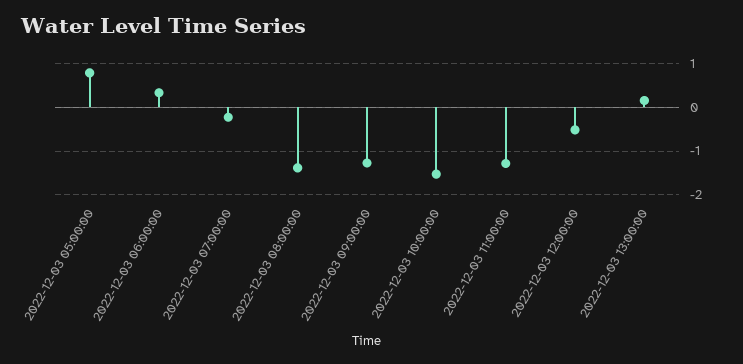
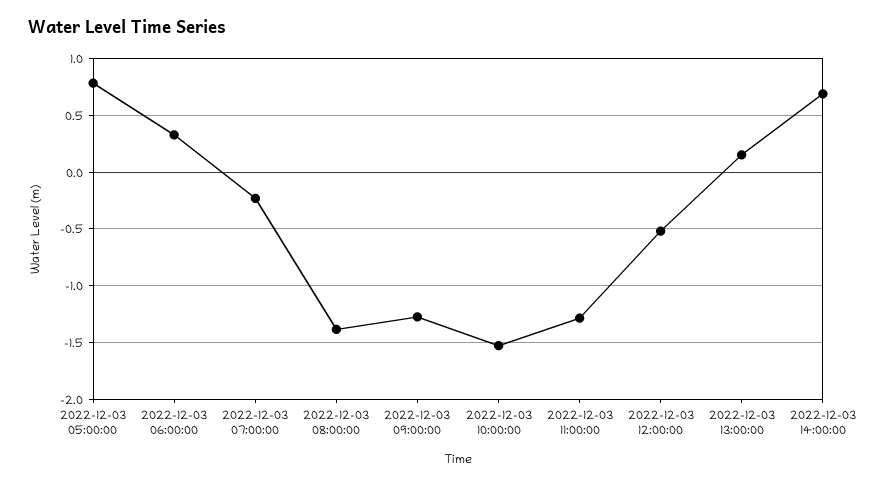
2022-12-03 14:00:00: none -> 0.7

